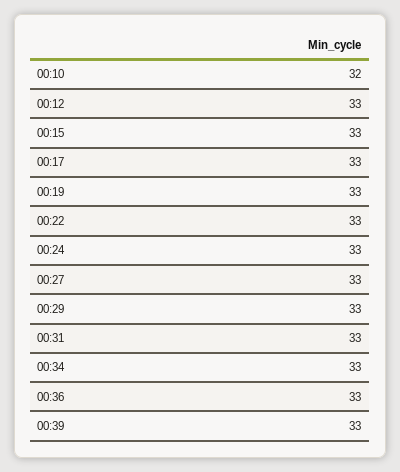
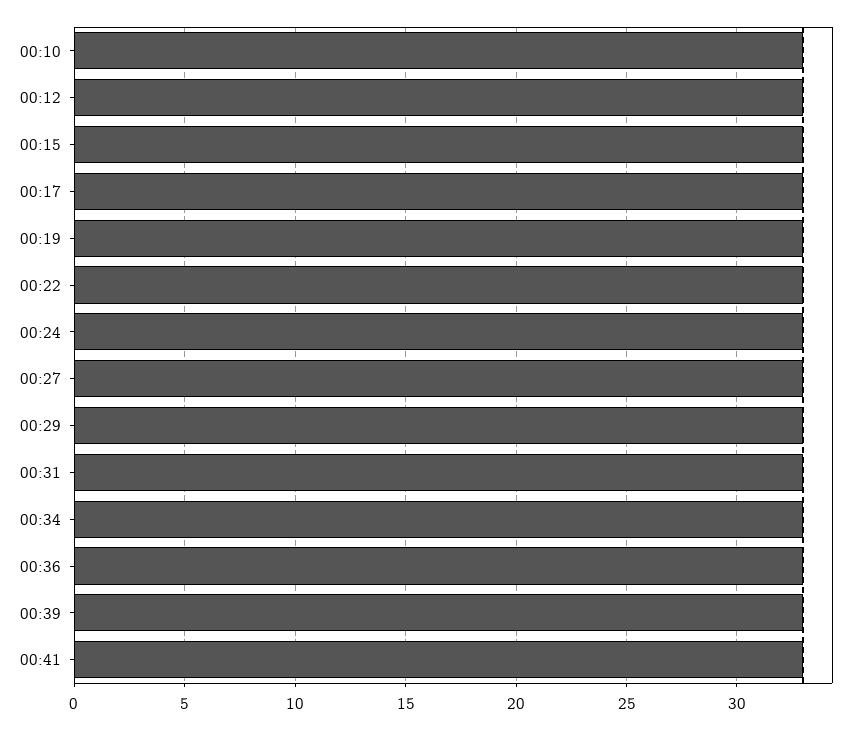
00:10: 32 -> 33
00:41: none -> 33

